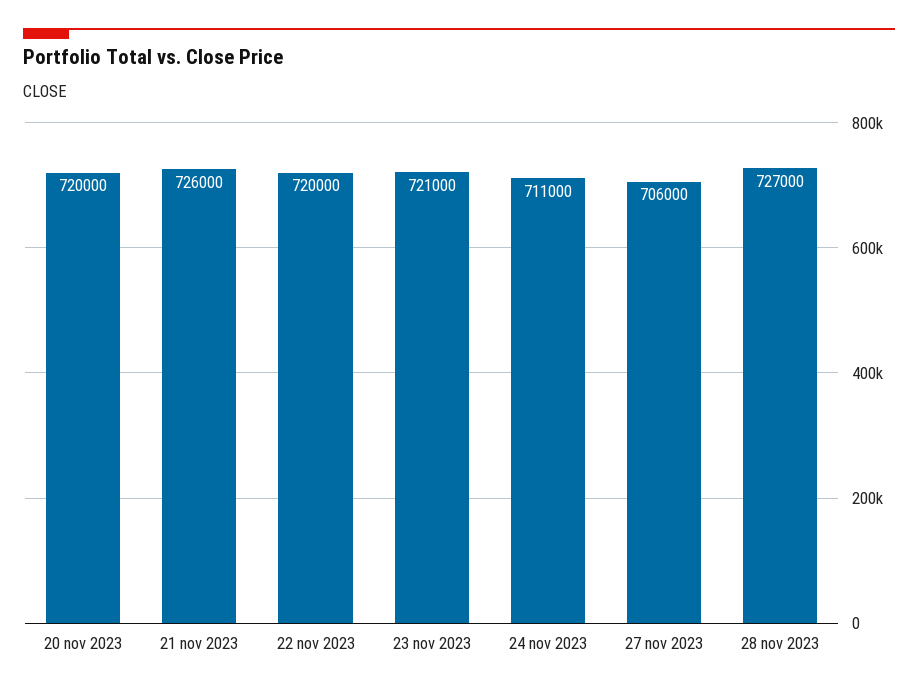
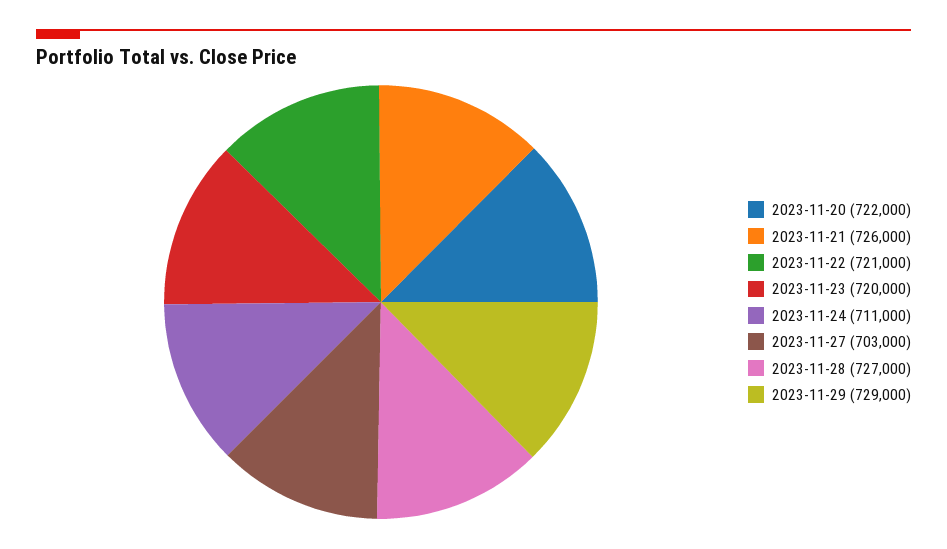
20 nov 2023: 720000 -> 722000
22 nov 2023: 720000 -> 721000
23 nov 2023: 721000 -> 720000
27 nov 2023: 706000 -> 703000
2023-11-29: none -> 729000

